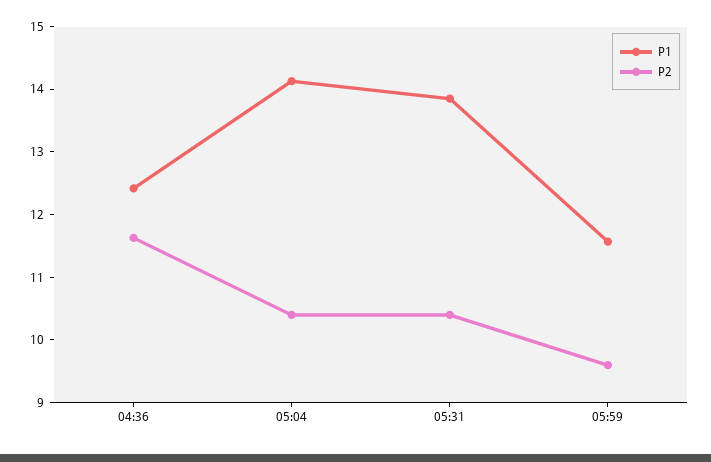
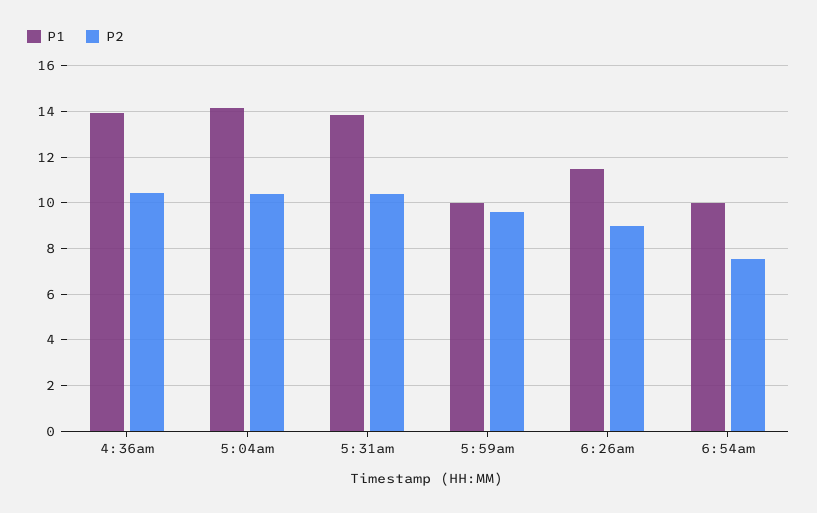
P1, 04:36: 12.4 -> 14
P2, 04:36: 11.6 -> 10.5
P1, 05:59: 11.6 -> 10
P1, 6:26am: none -> 11.5
P2, 6:26am: none -> 9
P1, 6:54am: none -> 10
P2, 6:54am: none -> 7.5

